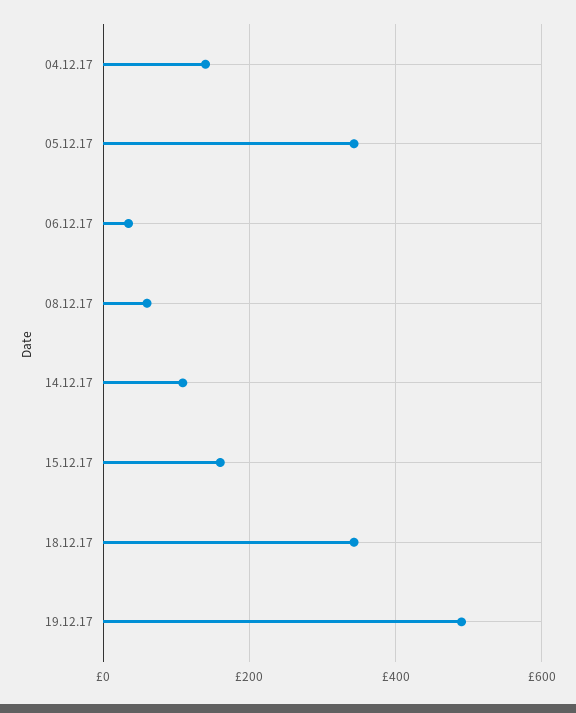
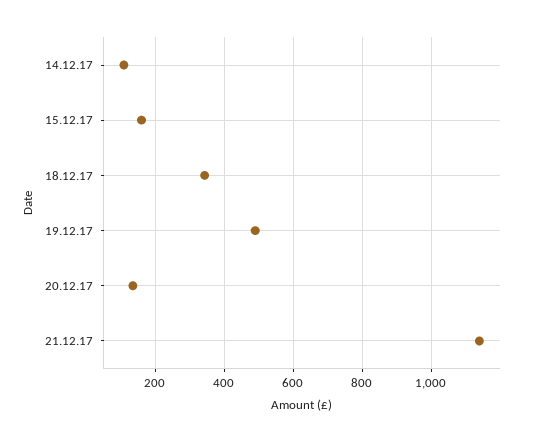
04.12.17: 140 -> none
05.12.17: 340 -> none
06.12.17: 40 -> none
08.12.17: 60 -> none
20.12.17: none -> 140
21.12.17: none -> 1140

